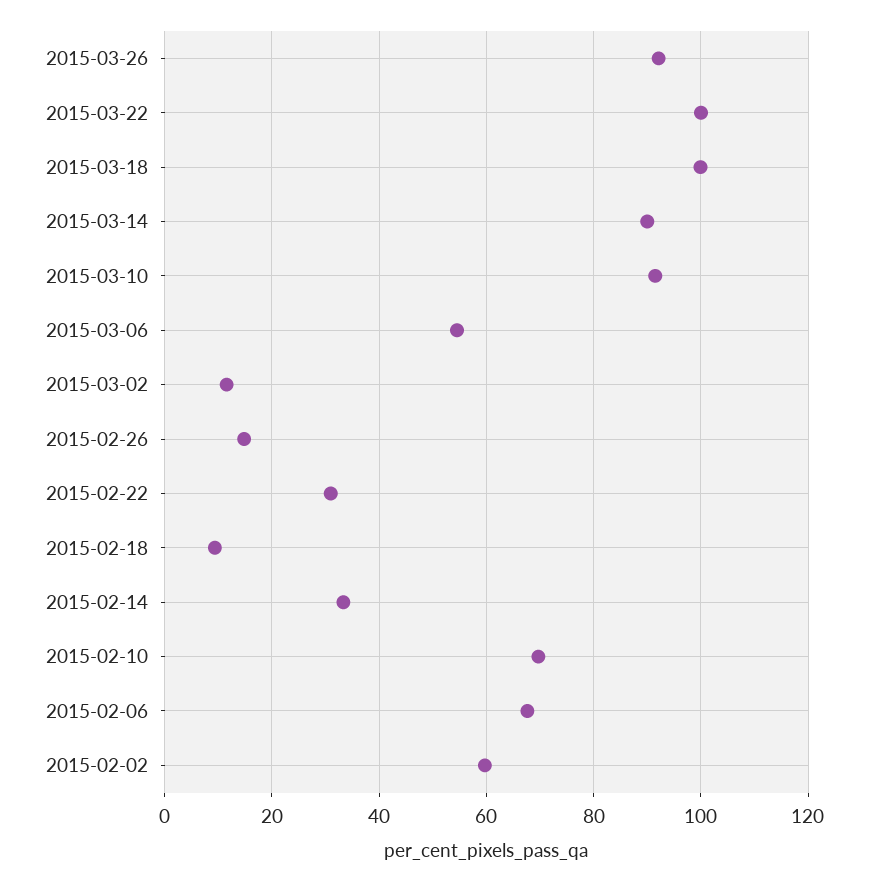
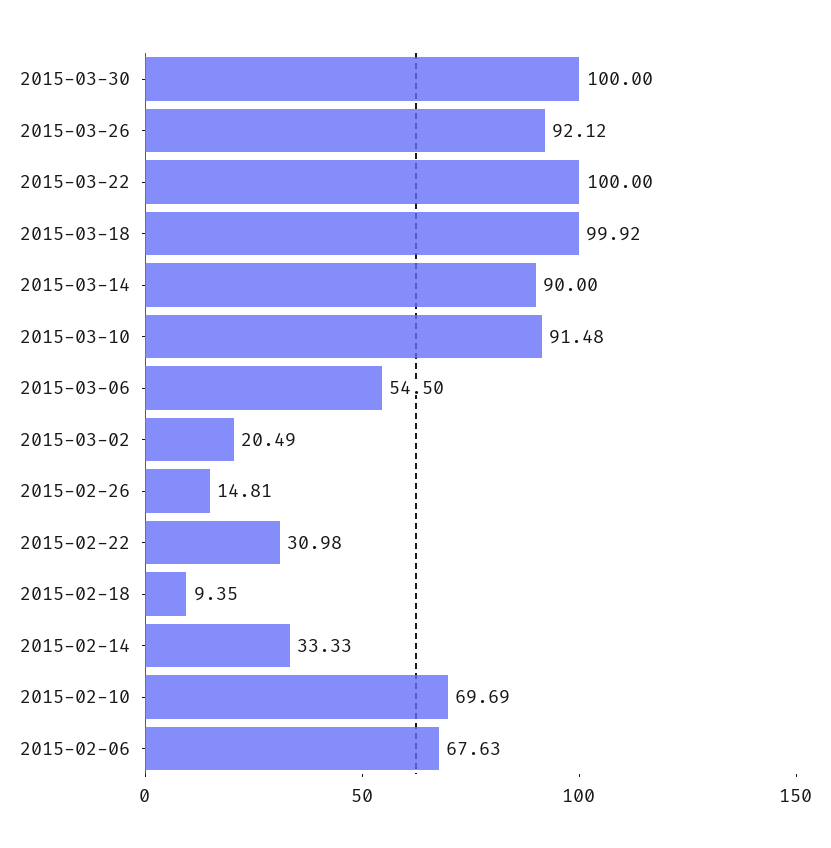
2015-03-02: 12 -> 20.49
2015-02-02: 60 -> none
2015-03-30: none -> 100

